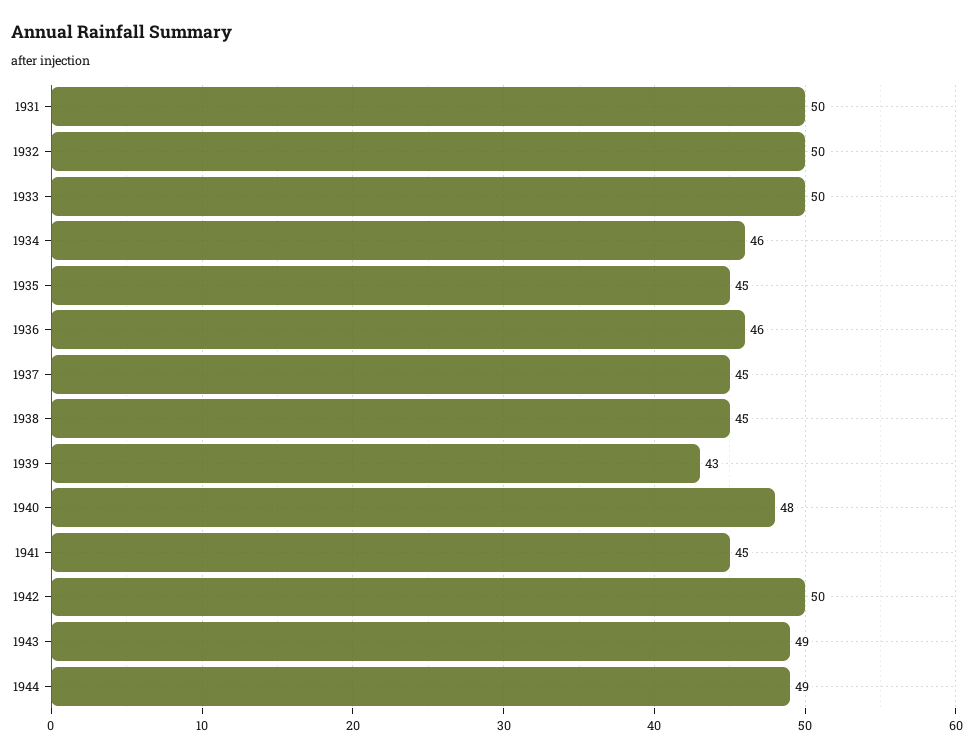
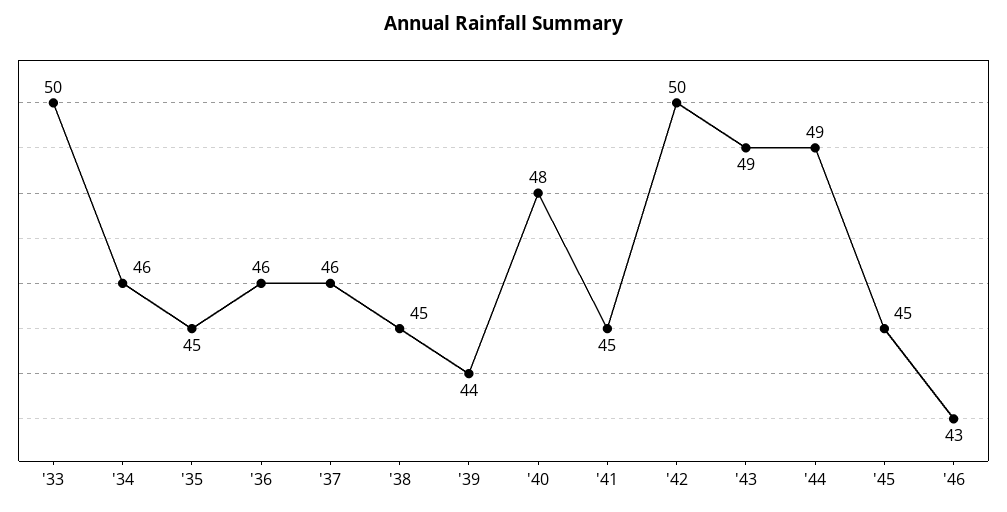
1931: 50 -> none
1932: 50 -> none
1937: 45 -> 46
1939: 43 -> 44
'45: none -> 45
'46: none -> 43

